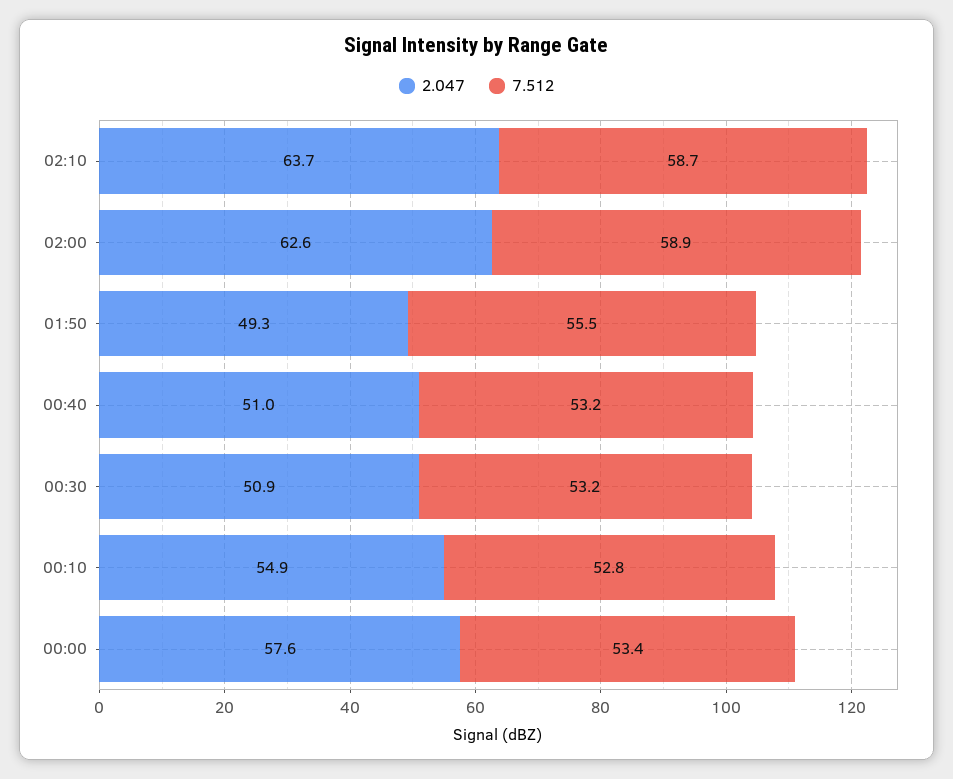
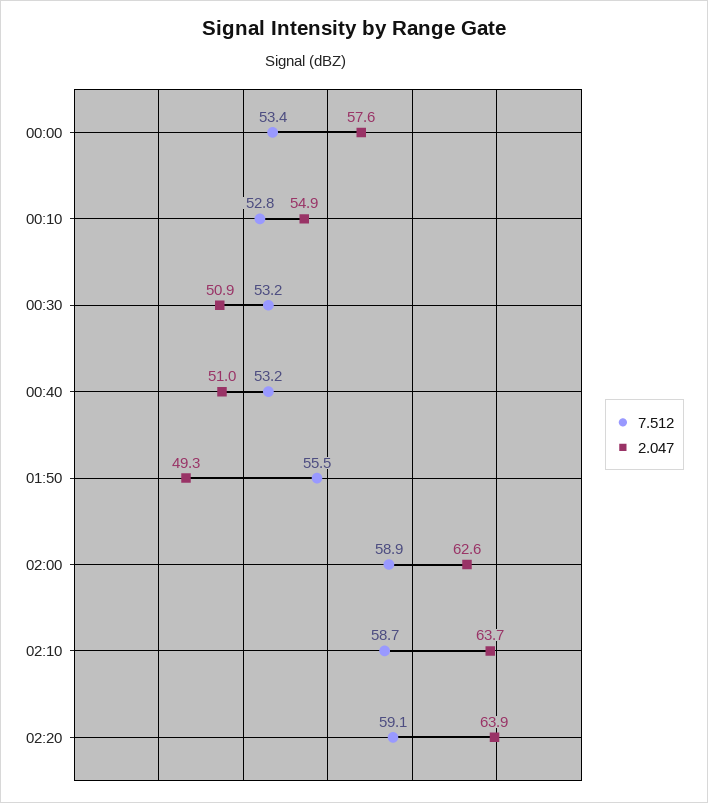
7.512, 02:20: none -> 59.1
2.047, 02:20: none -> 63.9

